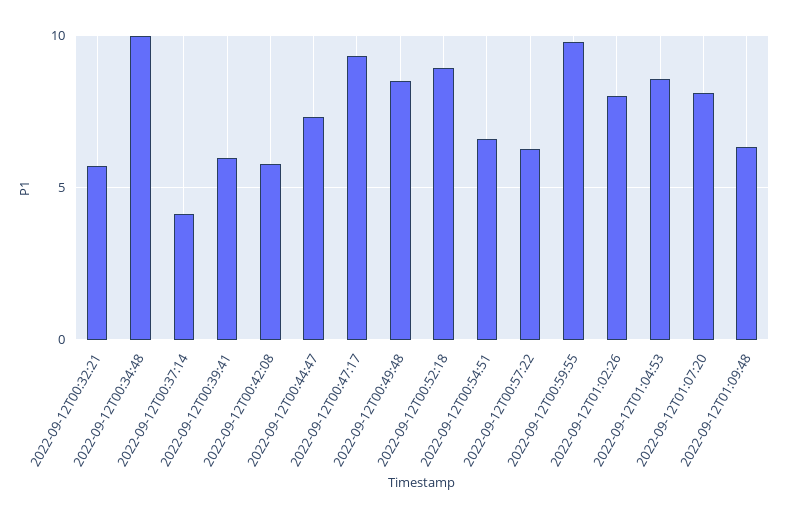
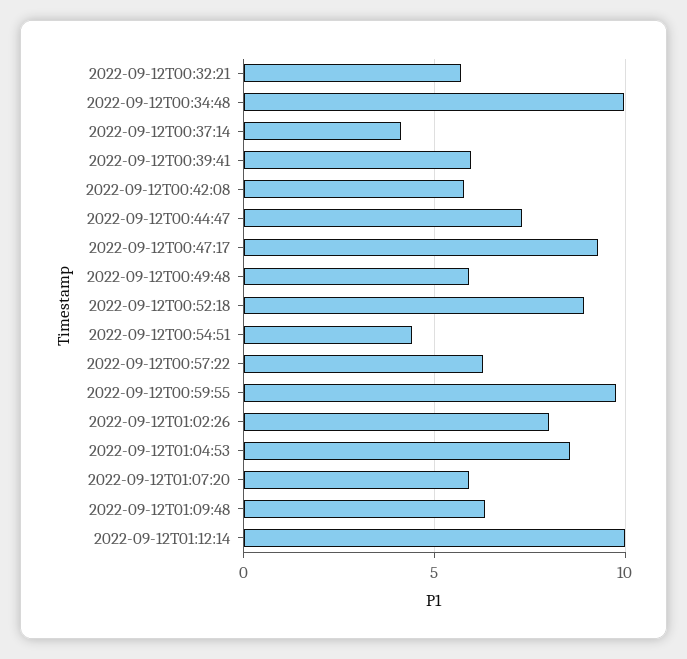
2022-09-12T00:49:48: 8.5 -> 6
2022-09-12T00:54:51: 6.5 -> 4.5
2022-09-12T01:07:20: 8 -> 6
2022-09-12T01:12:14: none -> 10

